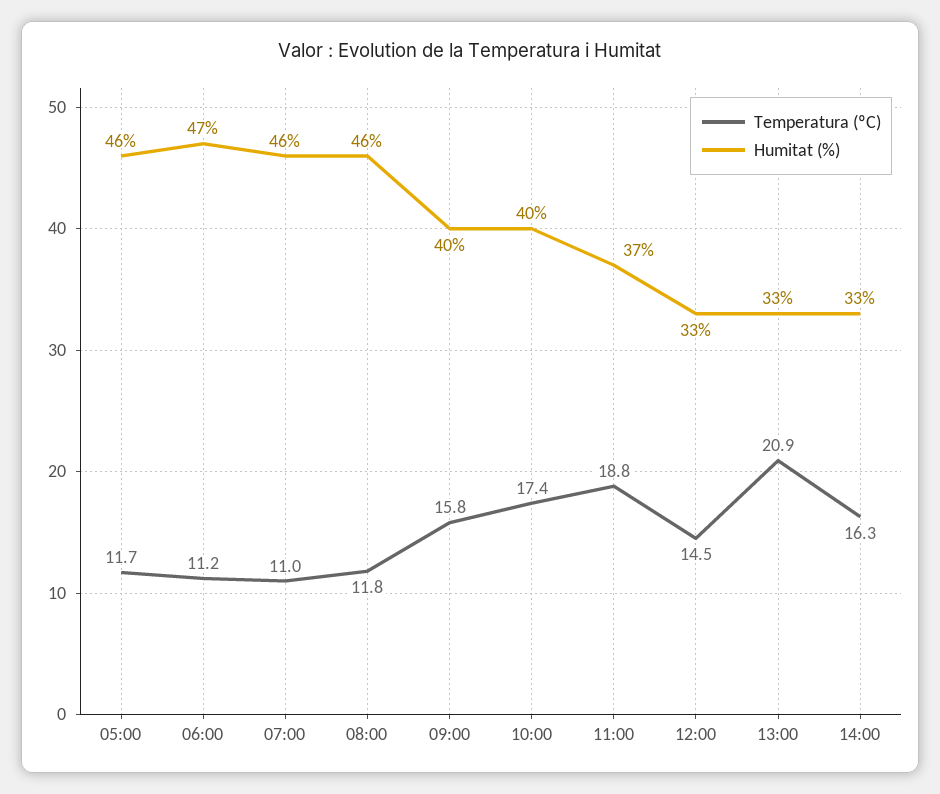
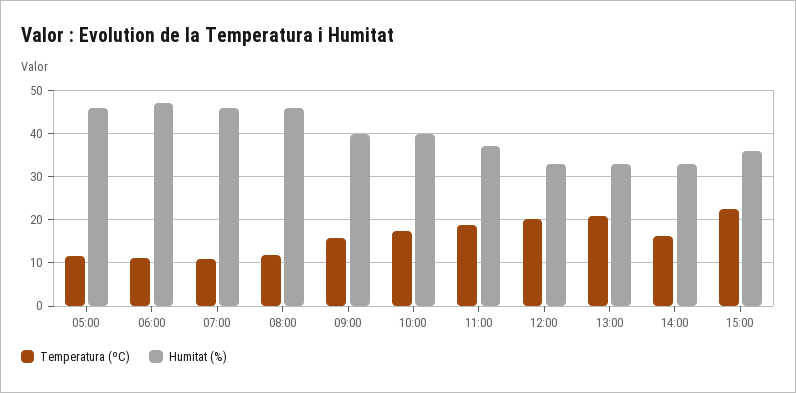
Temperatura (ºC), 12:00: 14.5 -> 20
Temperatura (ºC), 15:00: none -> 22
Humitat (%), 15:00: none -> 36

